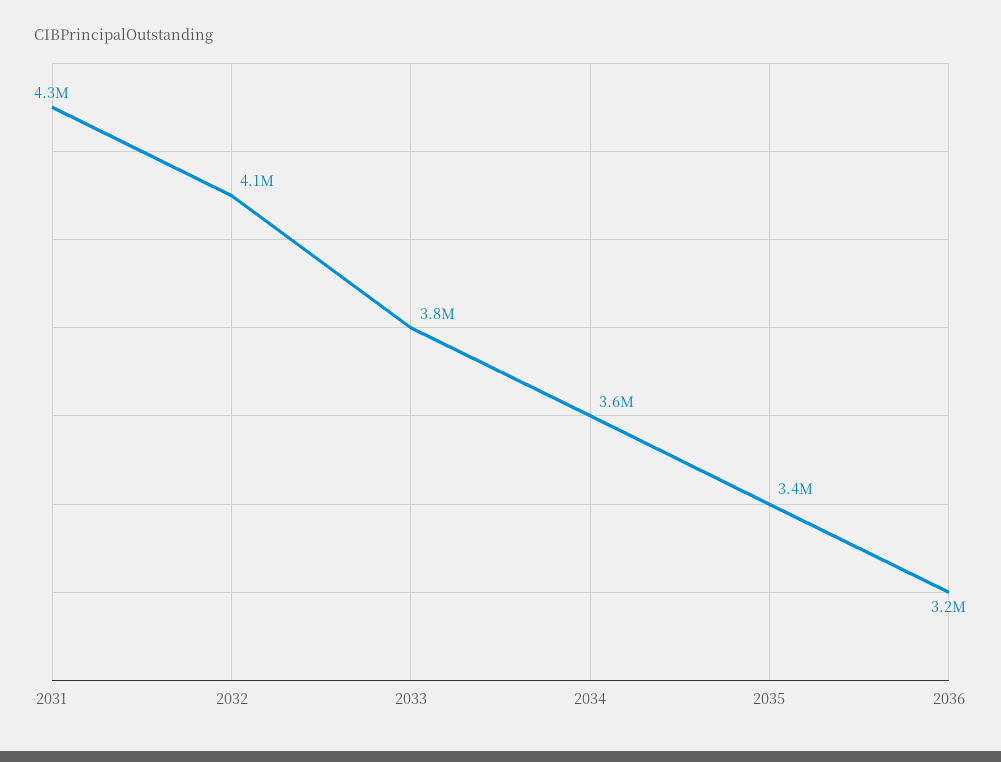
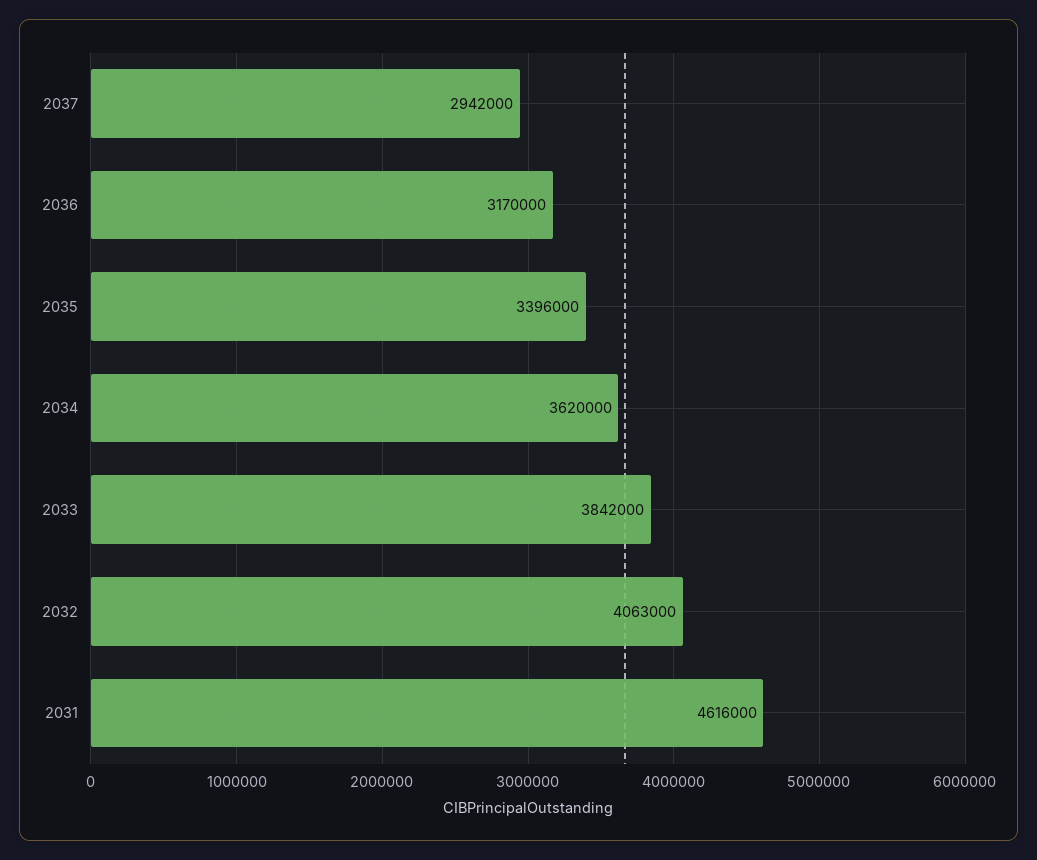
2031: 4300000 -> 4616000
2037: none -> 2942000

